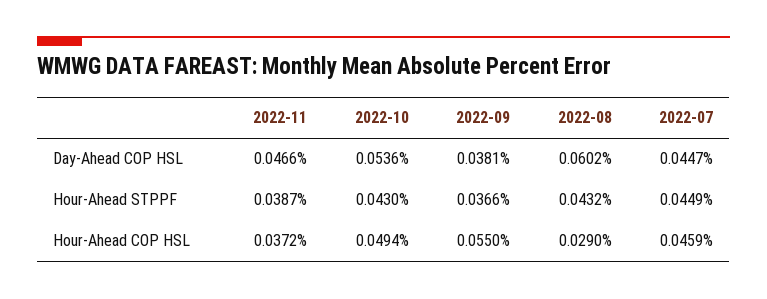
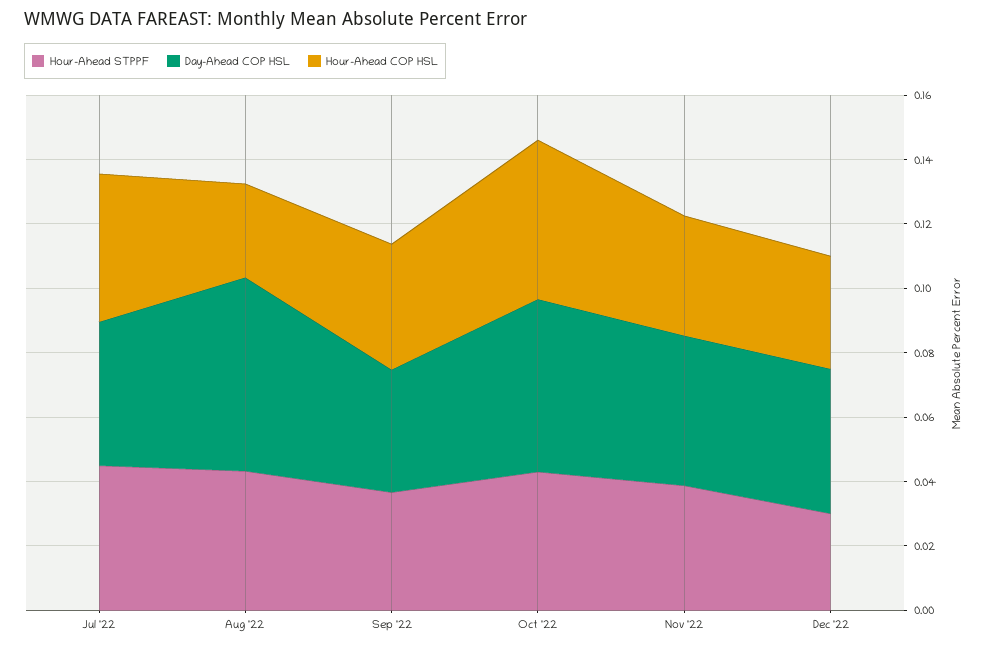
Hour-Ahead COP HSL, 2022-09: 0.055 -> 0.04
Hour-Ahead STPPF, Dec '22: none -> 0.03
Day-Ahead COP HSL, Dec '22: none -> 0.045
Hour-Ahead COP HSL, Dec '22: none -> 0.035

